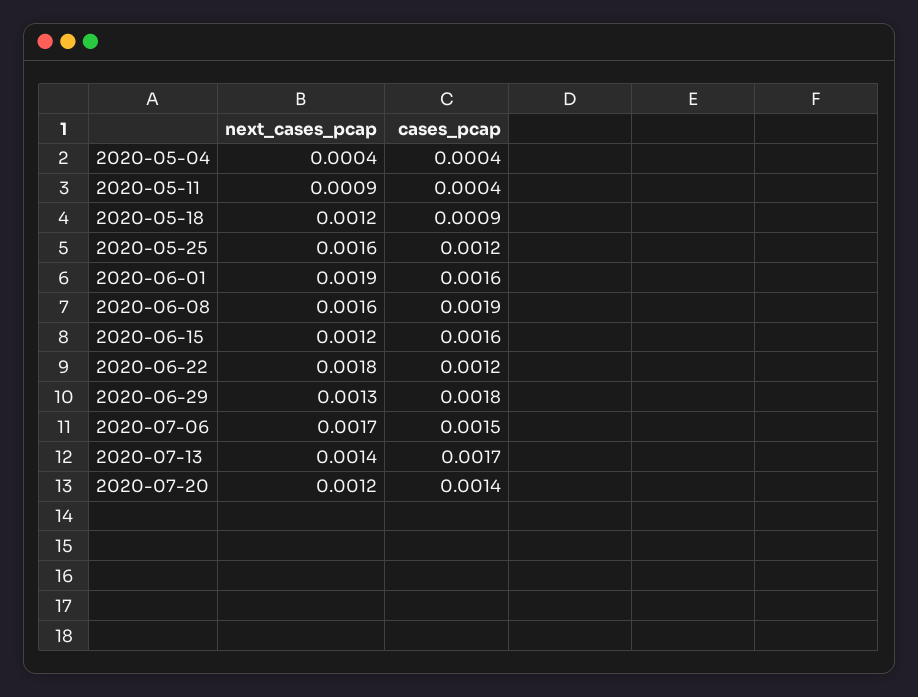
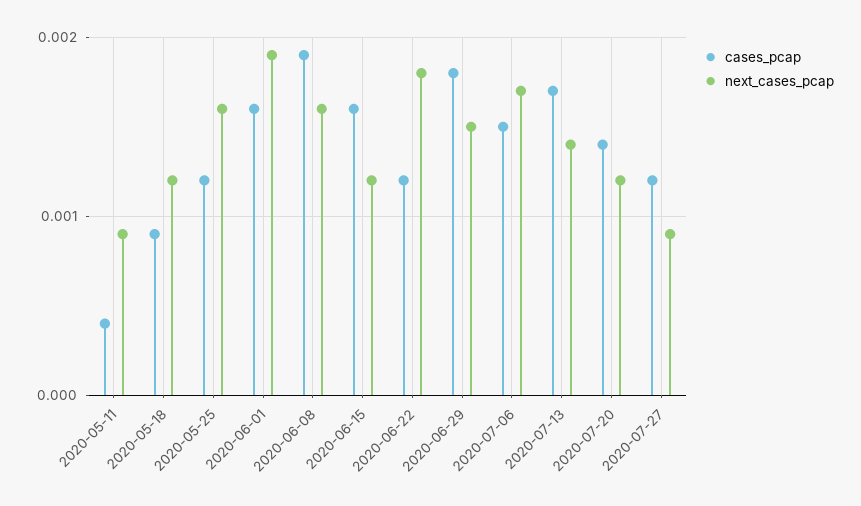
next_cases_pcap, 2020-05-04: 0.0004 -> none
cases_pcap, 2020-05-04: 0.0004 -> none
next_cases_pcap, 2020-06-29: 0.0013 -> 0.0015
cases_pcap, 2020-07-27: none -> 0.0012
next_cases_pcap, 2020-07-27: none -> 0.0009

